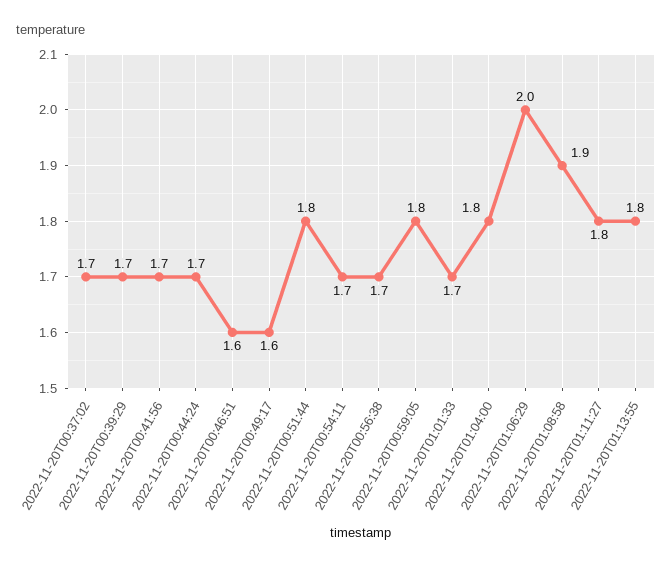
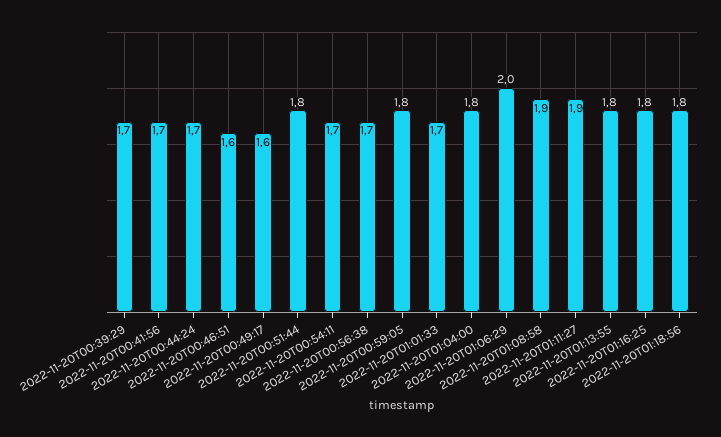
2022-11-20T00:37:02: 1.7 -> none
2022-11-20T01:11:27: 1.8 -> 1.9
2022-11-20T01:16:25: none -> 1.8
2022-11-20T01:18:56: none -> 1.8

